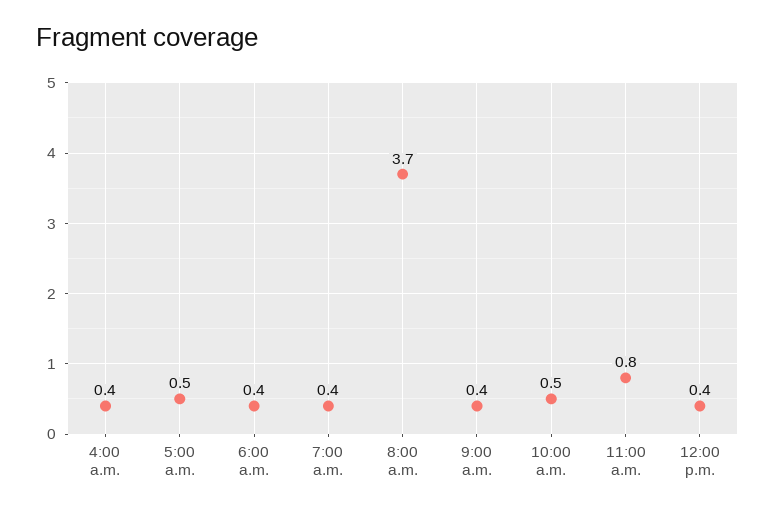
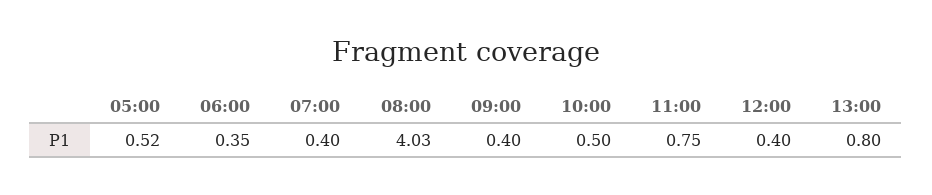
4:00 a.m.: 0.4 -> none
8:00 a.m.: 3.7 -> 4.03
13:00: none -> 0.8

